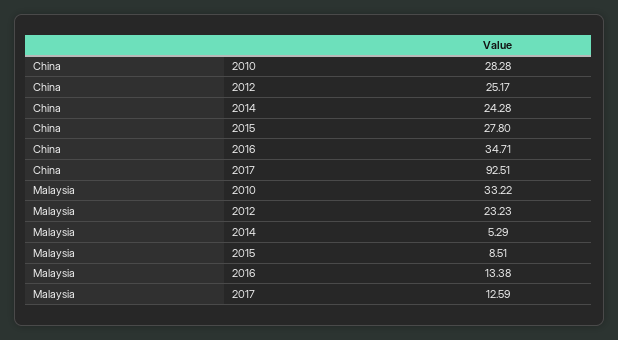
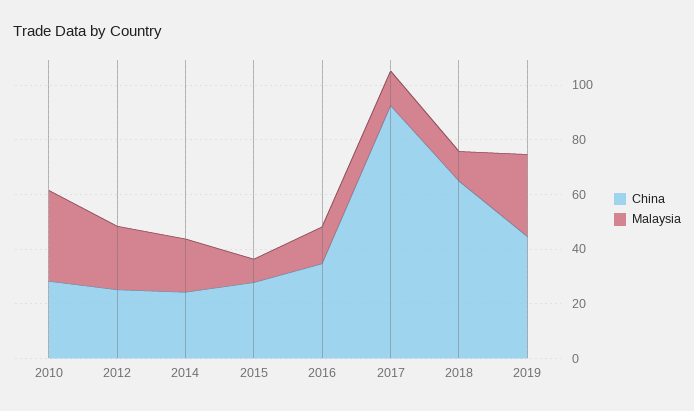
Malaysia, 2014: 5.29 -> 20
China, 2018: none -> 65
Malaysia, 2018: none -> 10
China, 2019: none -> 45
Malaysia, 2019: none -> 30

